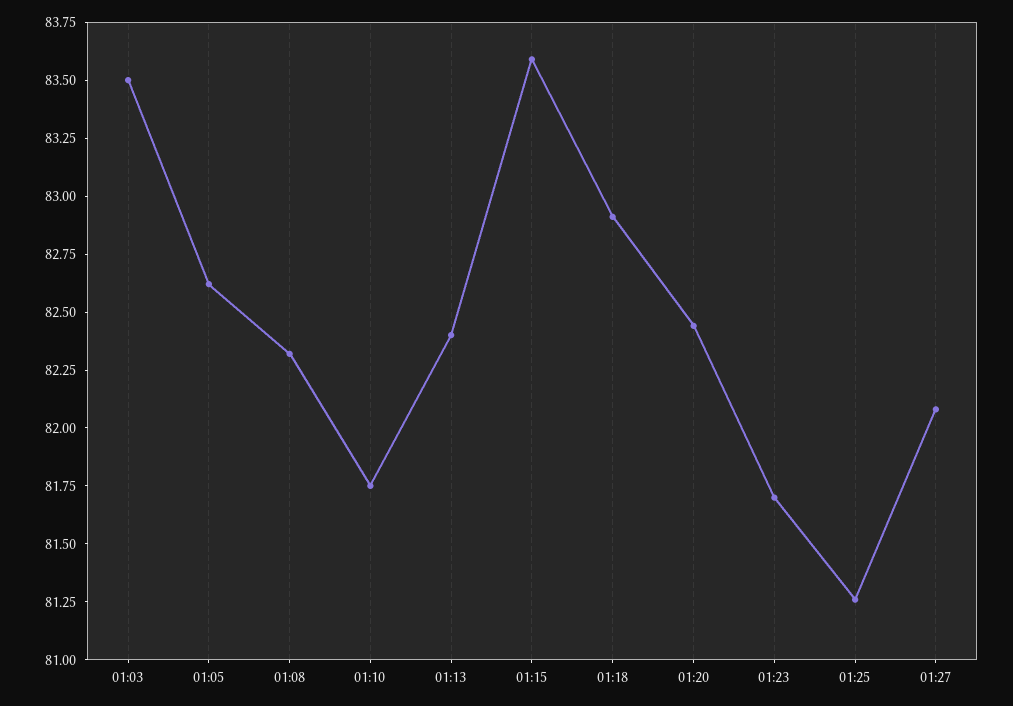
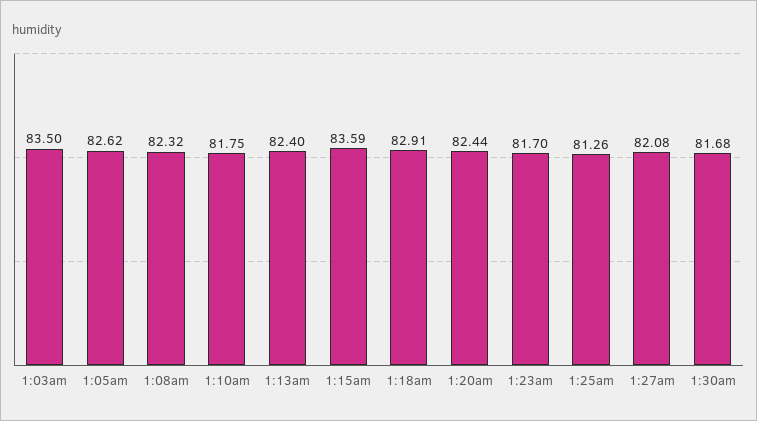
1:30am: none -> 81.68

